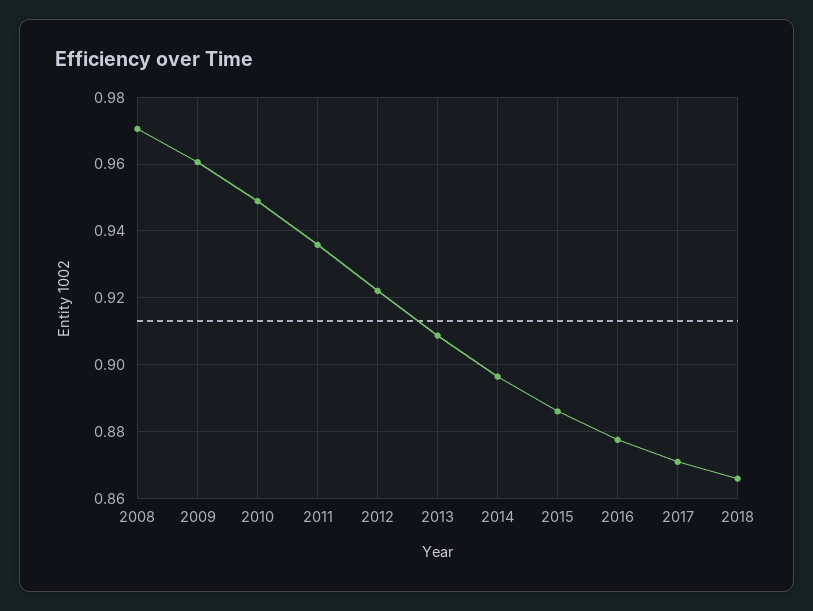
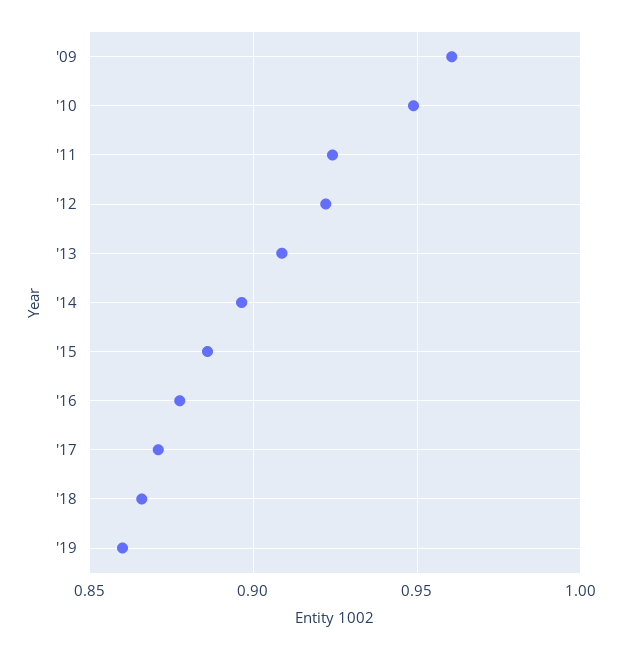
2008: 0.97 -> none
2011: 0.936 -> 0.925
'19: none -> 0.86

